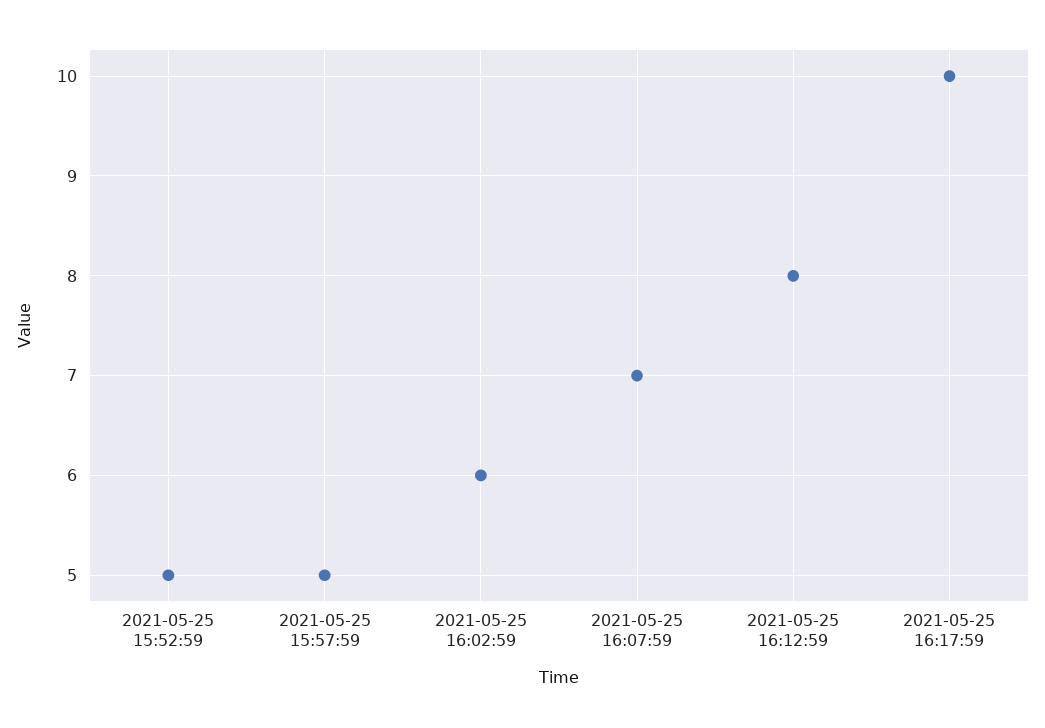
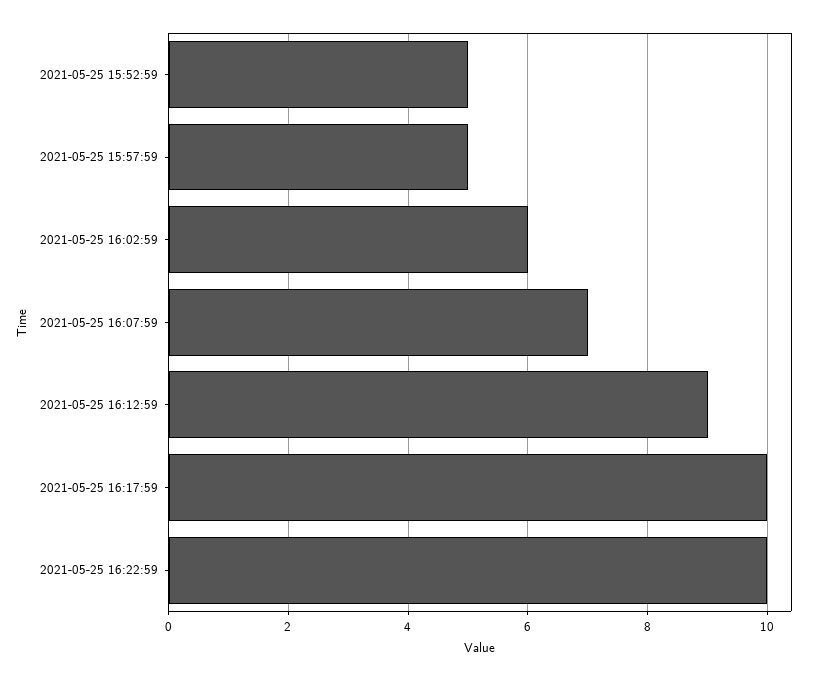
2021-05-25 16:12:59: 8 -> 9
2021-05-25 16:22:59: none -> 10

